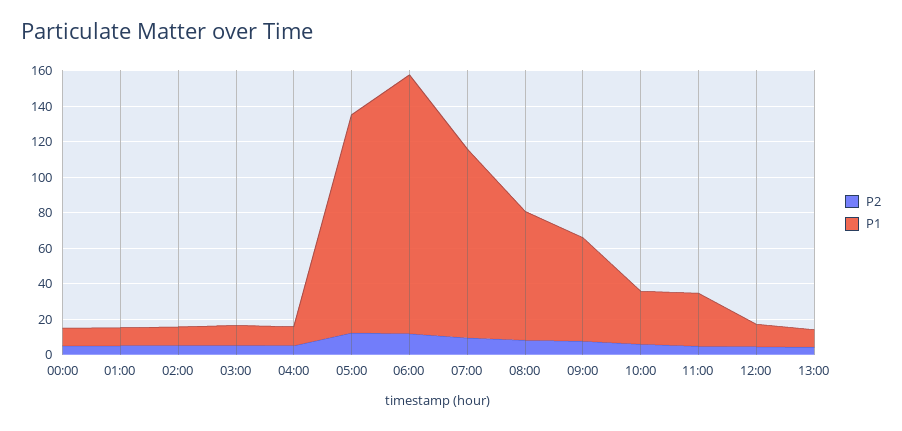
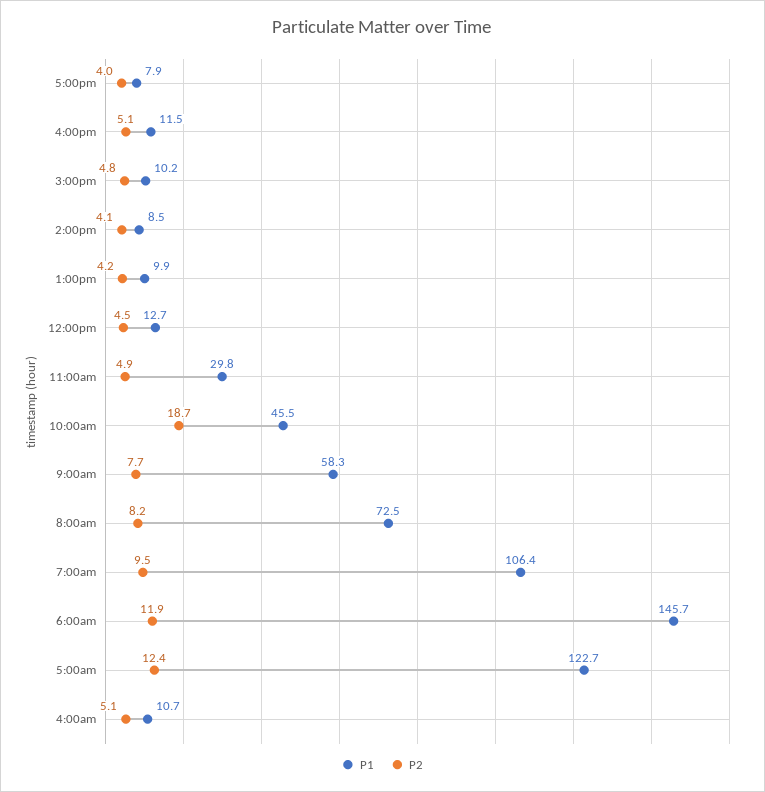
P2, 00:00: 5 -> none
P1, 00:00: 10 -> none
P2, 01:00: 5 -> none
P1, 01:00: 10 -> none
P2, 02:00: 5 -> none
P1, 02:00: 10 -> none
P2, 03:00: 5 -> none
P1, 03:00: 10 -> none
P2, 10:00: 5 -> 18.7
P1, 10:00: 30 -> 45.5
P1, 5:00pm: none -> 7.9
P2, 5:00pm: none -> 4
P1, 4:00pm: none -> 11.5
P2, 4:00pm: none -> 5.1
P1, 3:00pm: none -> 10.2
P2, 3:00pm: none -> 4.8
P1, 2:00pm: none -> 8.5
P2, 2:00pm: none -> 4.1

